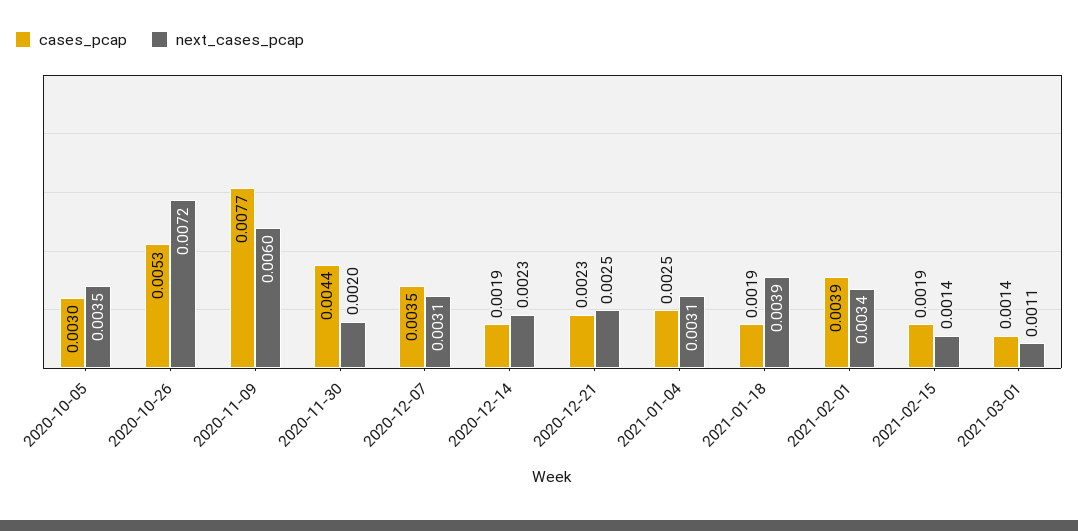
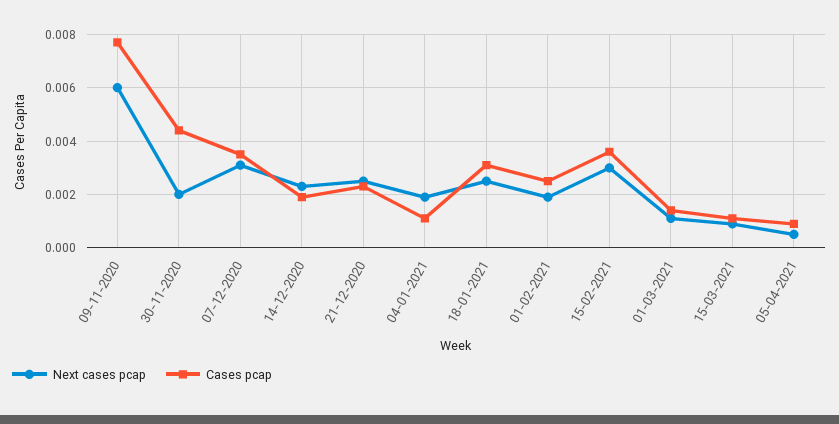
cases_pcap, 2020-10-05: 0.003 -> none
next_cases_pcap, 2020-10-05: 0.0035 -> none
cases_pcap, 2020-10-26: 0.0053 -> none
next_cases_pcap, 2020-10-26: 0.0072 -> none
cases_pcap, 2021-01-04: 0.0025 -> 0.001
next_cases_pcap, 2021-01-04: 0.0031 -> 0.002
cases_pcap, 2021-01-18: 0.0019 -> 0.003
next_cases_pcap, 2021-01-18: 0.0039 -> 0.0025
cases_pcap, 2021-02-01: 0.0039 -> 0.0025
next_cases_pcap, 2021-02-01: 0.0034 -> 0.002
cases_pcap, 2021-02-15: 0.0019 -> 0.0035
next_cases_pcap, 2021-02-15: 0.0014 -> 0.003
next_cases_pcap, 15-03-2021: none -> 0.001
cases_pcap, 15-03-2021: none -> 0.001
next_cases_pcap, 05-04-2021: none -> 0.0005
cases_pcap, 05-04-2021: none -> 0.001

